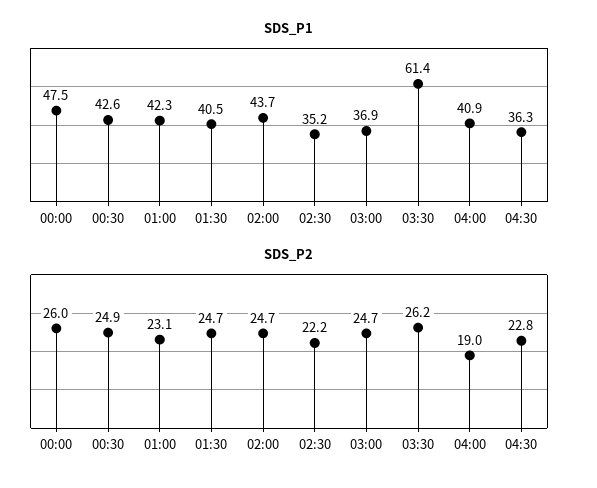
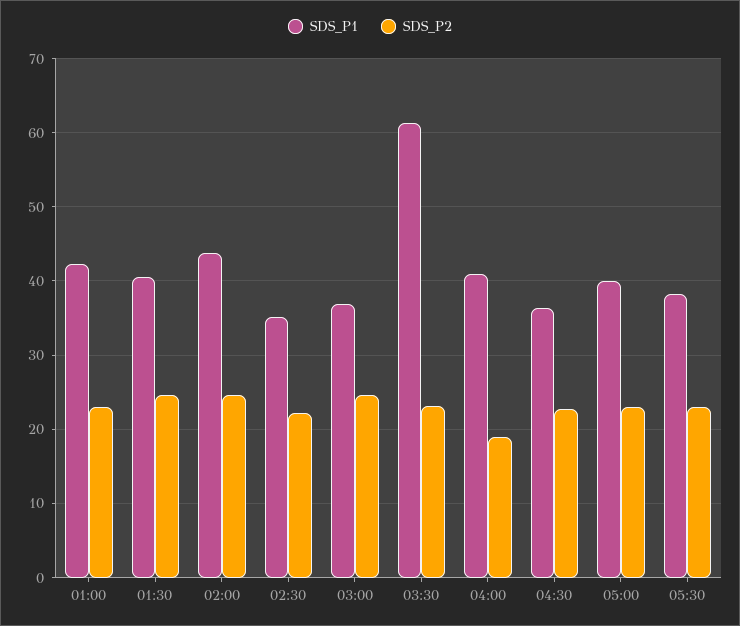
SDS_P1, 00:00: 47.5 -> none
SDS_P1, 00:30: 42.6 -> none
SDS_P2, 00:00: 26 -> none
SDS_P2, 00:30: 24.9 -> none
SDS_P2, 03:30: 26.2 -> 23
SDS_P1, 05:00: none -> 40
SDS_P2, 05:00: none -> 23
SDS_P1, 05:30: none -> 38
SDS_P2, 05:30: none -> 23

